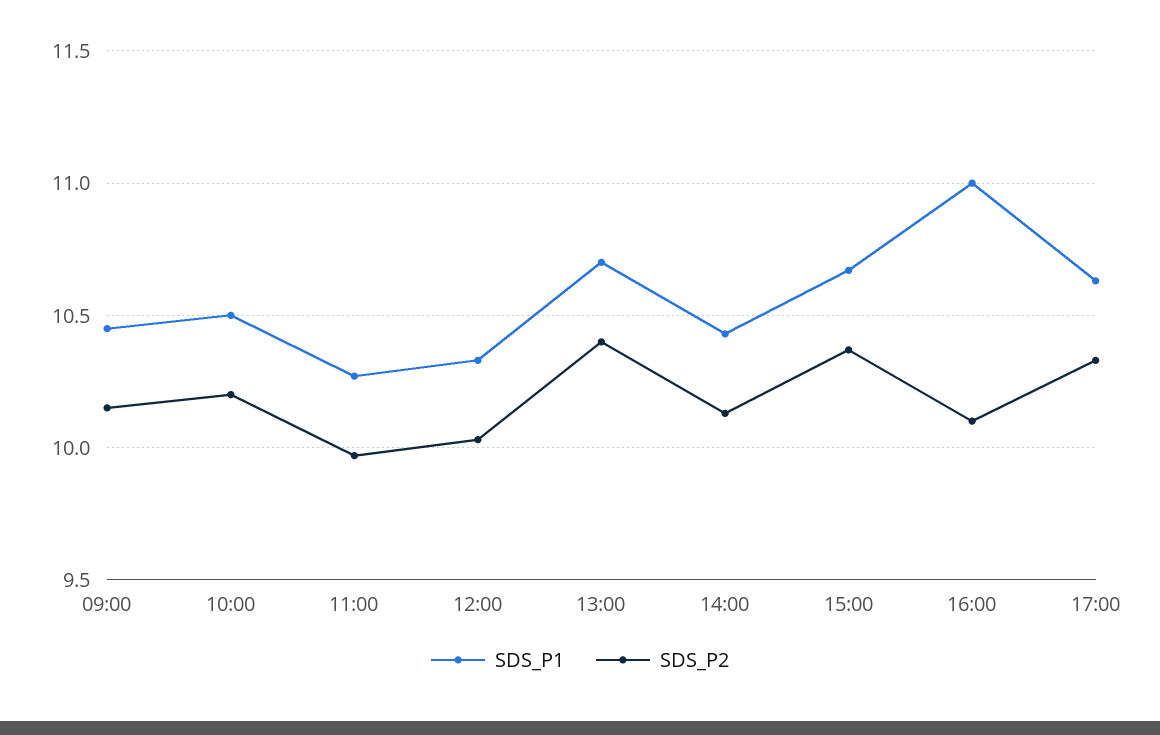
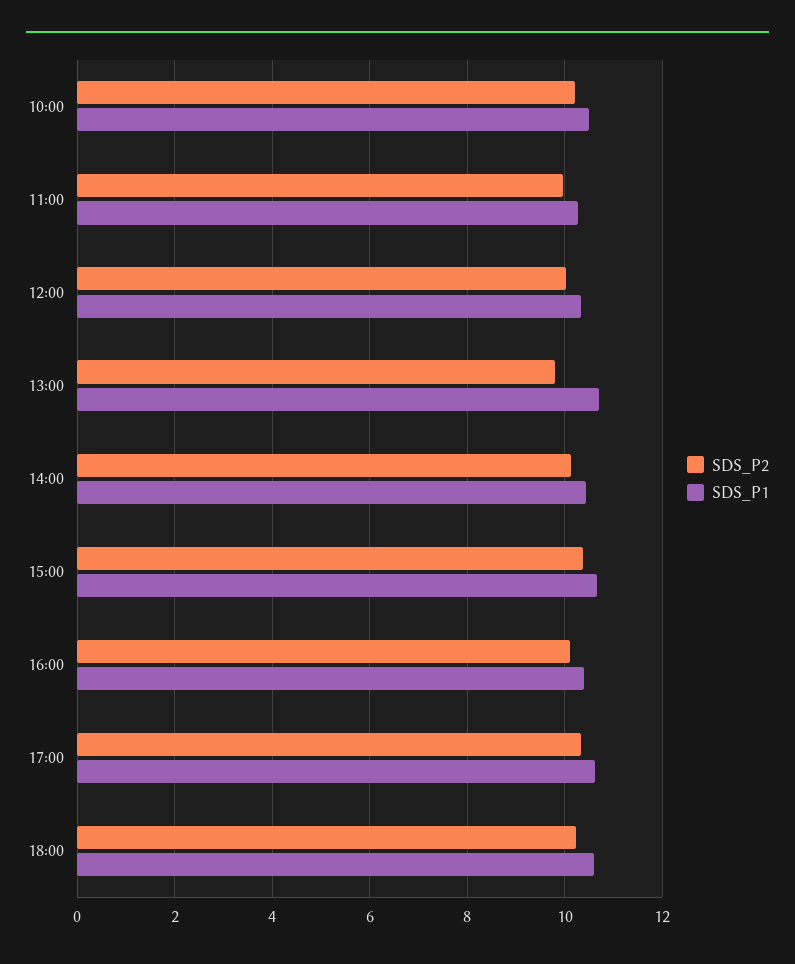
SDS_P1, 09:00: 10.45 -> none
SDS_P2, 09:00: 10.15 -> none
SDS_P2, 13:00: 10.4 -> 9.8
SDS_P1, 16:00: 11 -> 10.4
SDS_P2, 18:00: none -> 10.2
SDS_P1, 18:00: none -> 10.6

